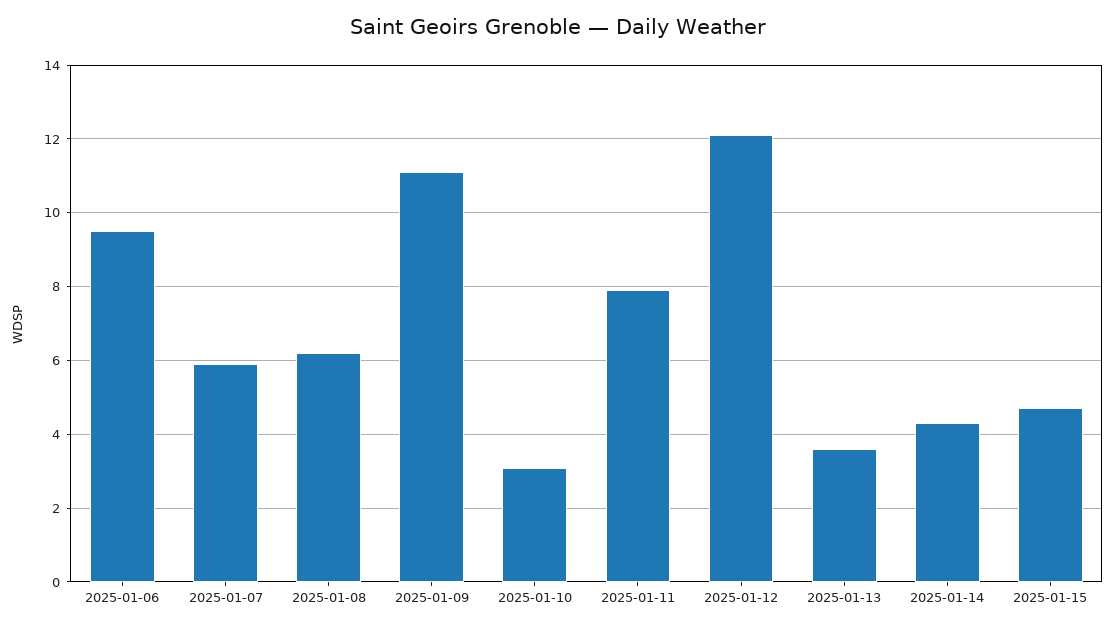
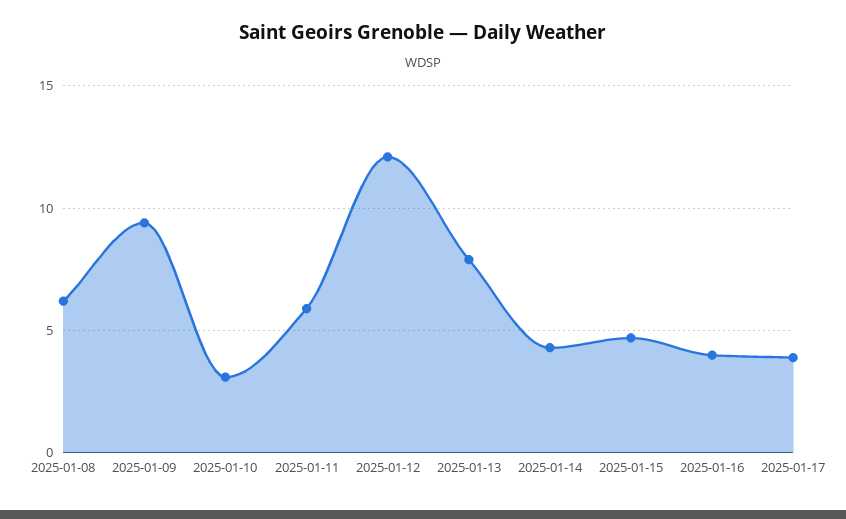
2025-01-06: 9.5 -> none
2025-01-07: 6 -> none
2025-01-09: 11 -> 9.5
2025-01-11: 8 -> 6
2025-01-13: 3.5 -> 8
2025-01-16: none -> 4
2025-01-17: none -> 4

